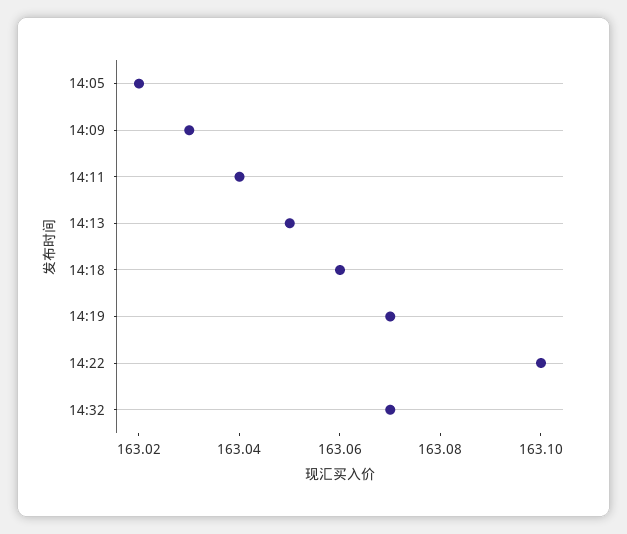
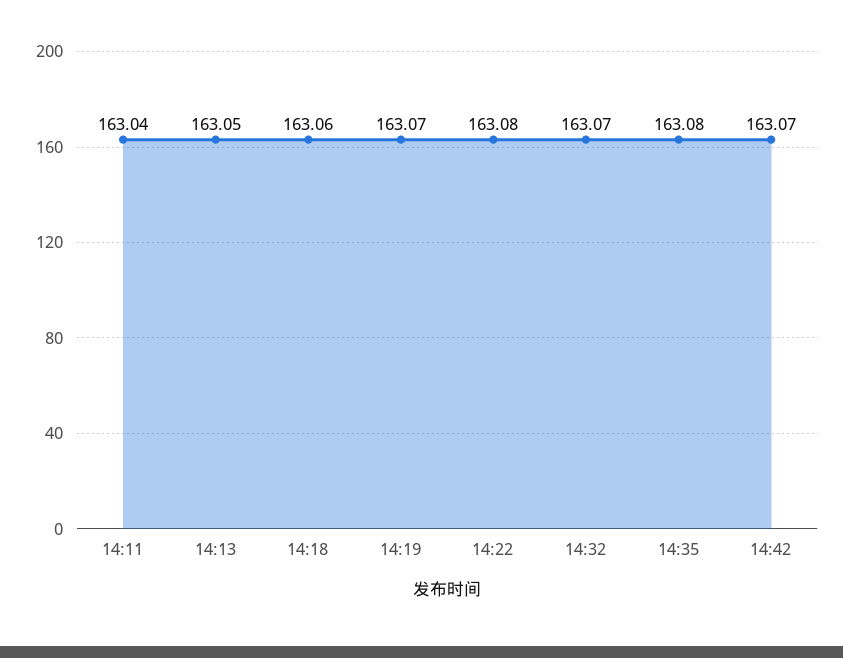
14:05: 163.02 -> none
14:09: 163.03 -> none
14:22: 163.1 -> 163.08
14:35: none -> 163.08
14:42: none -> 163.07

